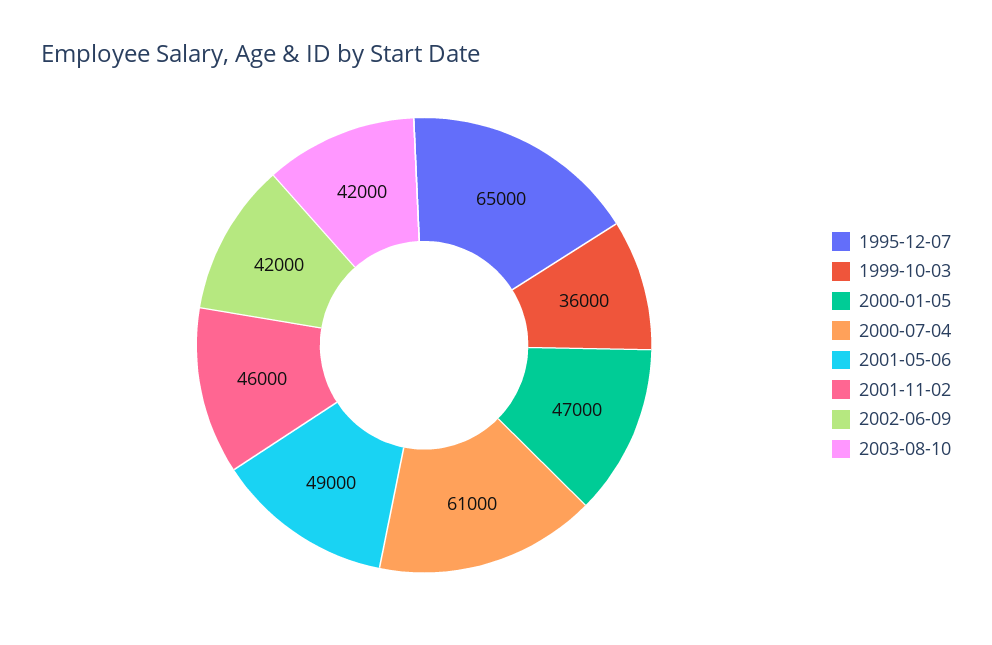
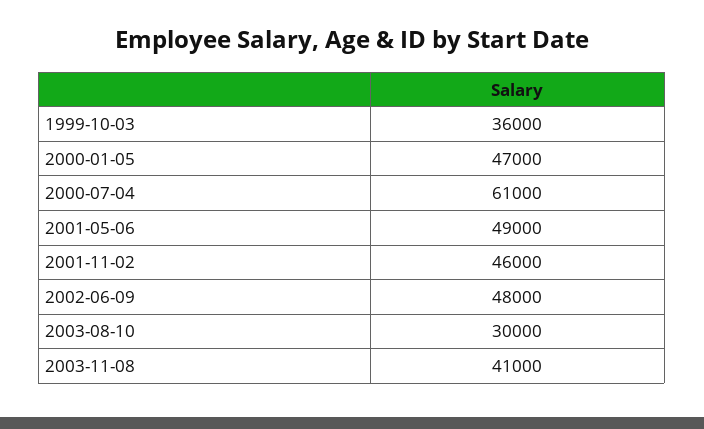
1995-12-07: 65000 -> none
2002-06-09: 42000 -> 48000
2003-08-10: 42000 -> 30000
2003-11-08: none -> 41000

